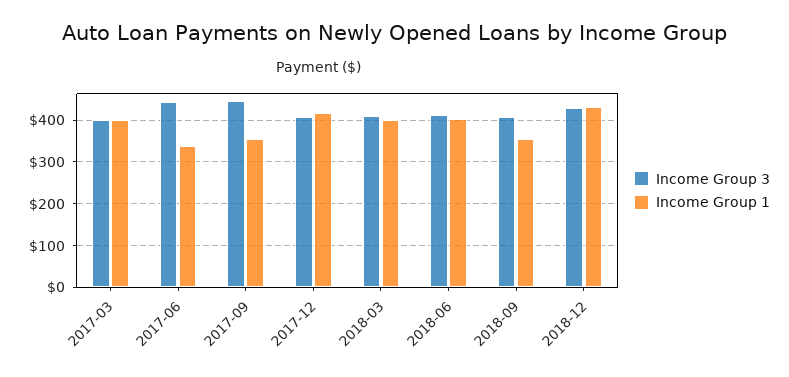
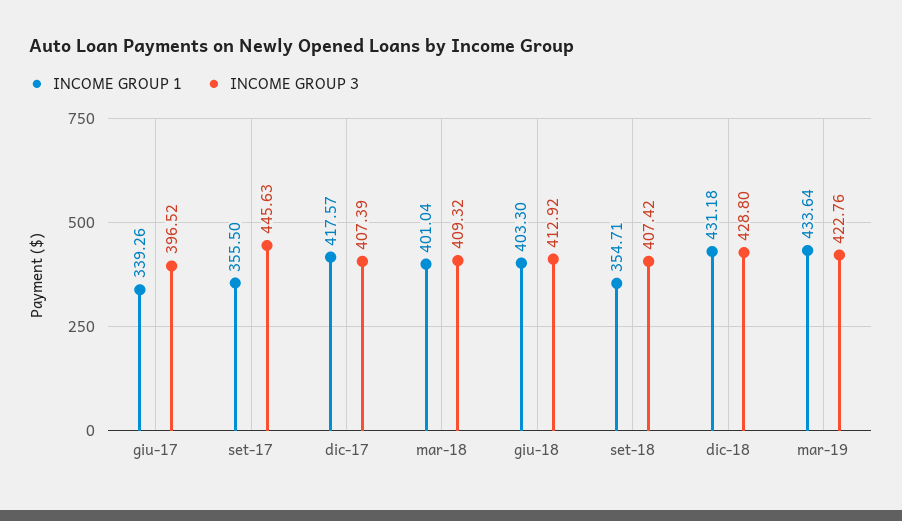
Income Group 3, 2017-03: 400 -> none
Income Group 1, 2017-03: 400 -> none
Income Group 3, 2017-06: 440 -> 396.52
Income Group 1, mar-19: none -> 433.64
Income Group 3, mar-19: none -> 422.76

